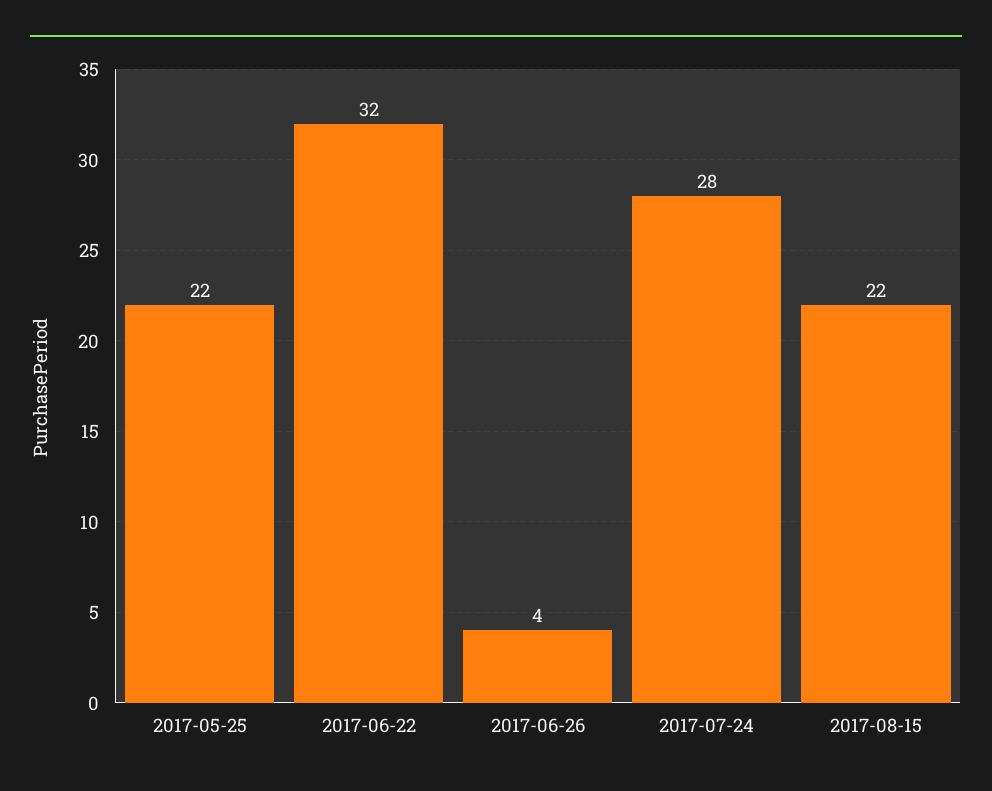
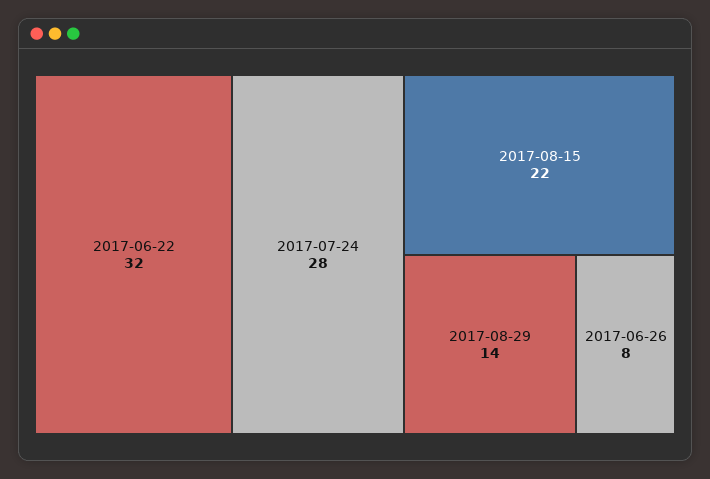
2017-05-25: 22 -> none
2017-06-26: 4 -> 8
2017-08-29: none -> 14

